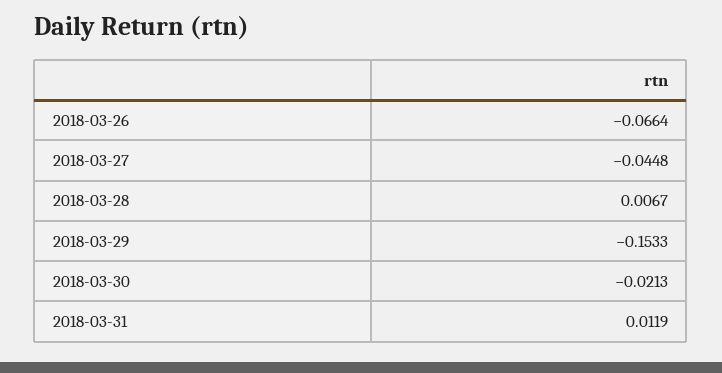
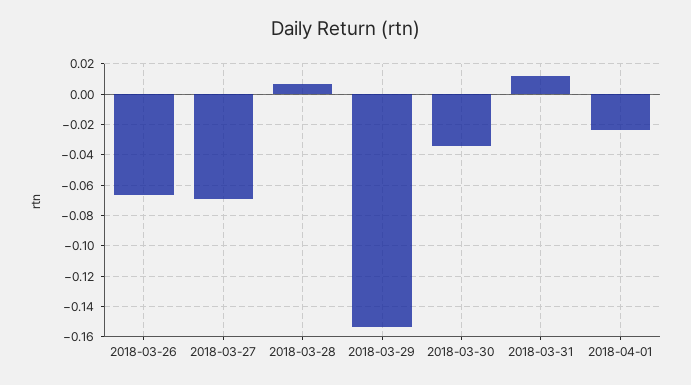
2018-03-27: -0.0448 -> -0.07
2018-03-30: -0.0213 -> -0.035
2018-04-01: none -> -0.025

